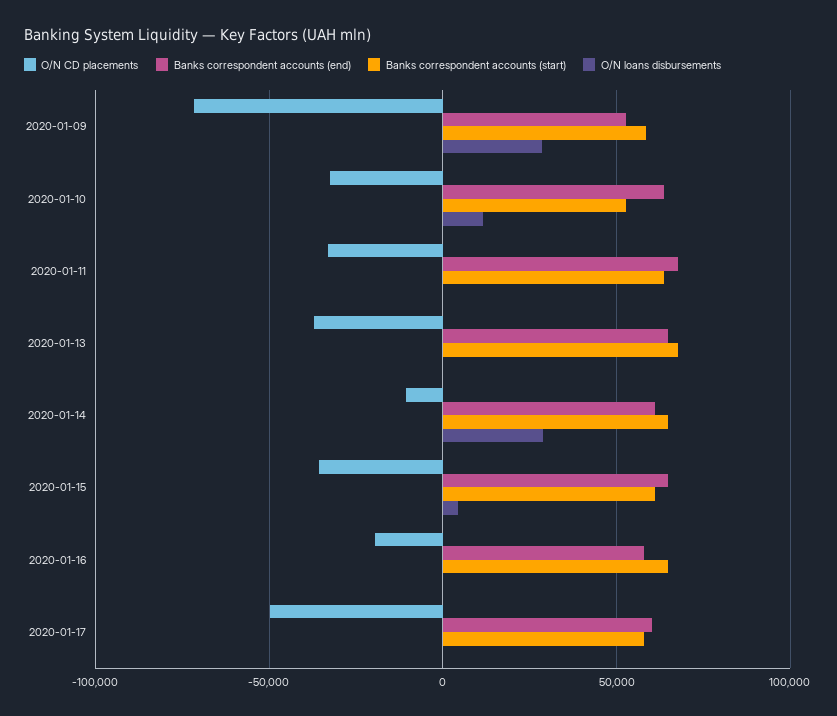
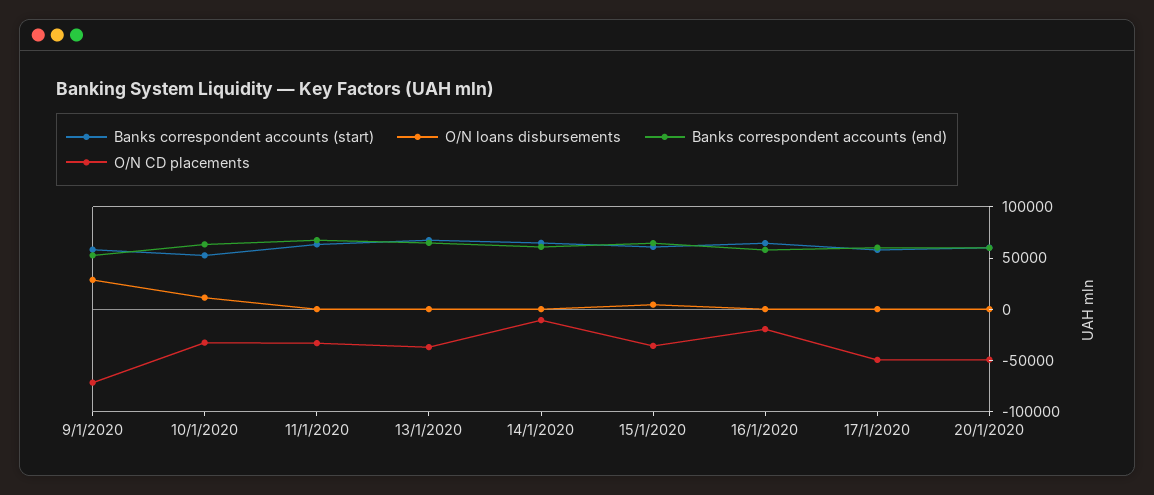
O/N loans disbursements, 2020-01-14: 30000 -> 0
Banks correspondent accounts (start), 20/1/2020: none -> 60000
O/N loans disbursements, 20/1/2020: none -> 0
Banks correspondent accounts (end), 20/1/2020: none -> 60000
O/N CD placements, 20/1/2020: none -> -50000

